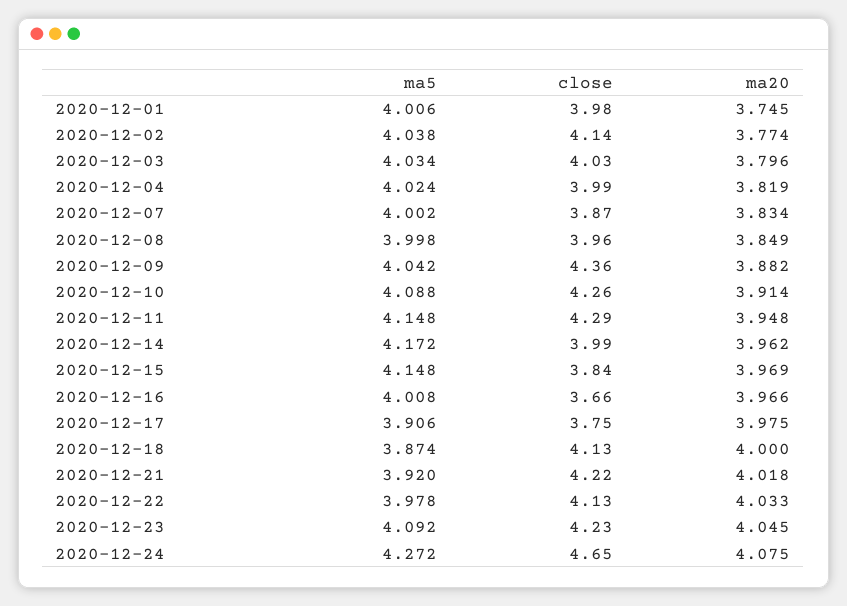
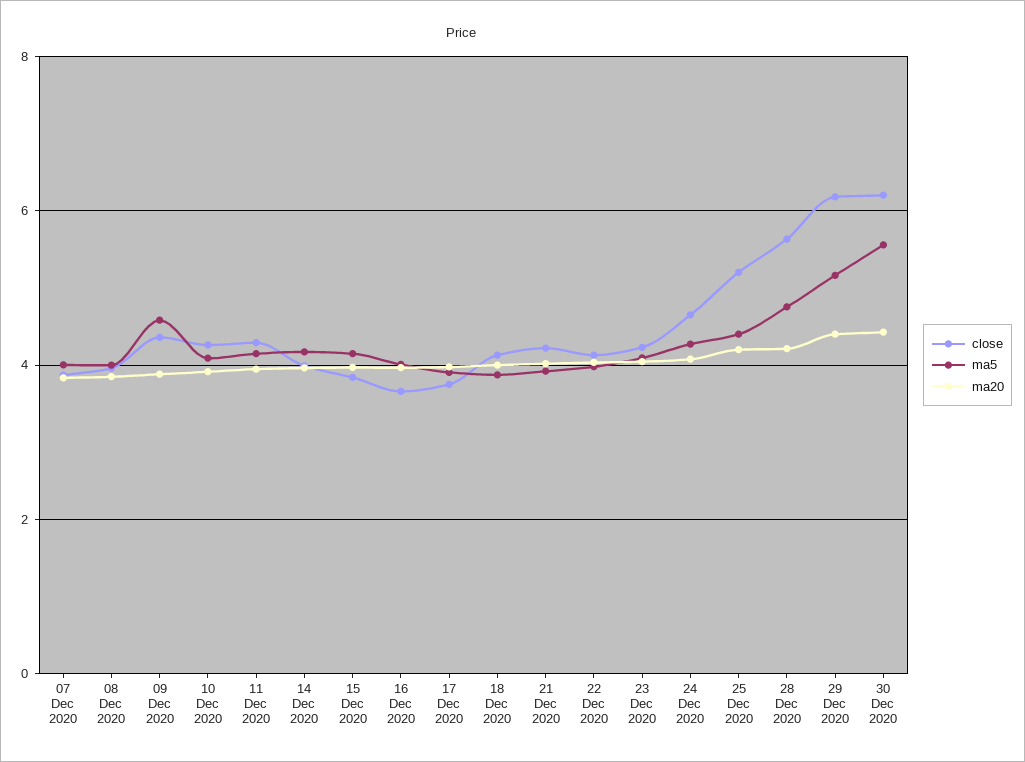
ma5, 2020-12-01: 4.006 -> none
close, 2020-12-01: 3.98 -> none
ma20, 2020-12-01: 3.745 -> none
ma5, 2020-12-02: 4.038 -> none
close, 2020-12-02: 4.14 -> none
ma20, 2020-12-02: 3.774 -> none
ma5, 2020-12-03: 4.034 -> none
close, 2020-12-03: 4.03 -> none
ma20, 2020-12-03: 3.796 -> none
ma5, 2020-12-04: 4.024 -> none
close, 2020-12-04: 3.99 -> none
ma20, 2020-12-04: 3.819 -> none
ma5, 2020-12-09: 4.042 -> 4.6
close, 25 Dec 2020: none -> 5.2
ma5, 25 Dec 2020: none -> 4.4
ma20, 25 Dec 2020: none -> 4.2
close, 28 Dec 2020: none -> 5.6
ma5, 28 Dec 2020: none -> 4.8
ma20, 28 Dec 2020: none -> 4.2
close, 29 Dec 2020: none -> 6.2
ma5, 29 Dec 2020: none -> 5.2
ma20, 29 Dec 2020: none -> 4.4
close, 30 Dec 2020: none -> 6.2
ma5, 30 Dec 2020: none -> 5.6
ma20, 30 Dec 2020: none -> 4.4

